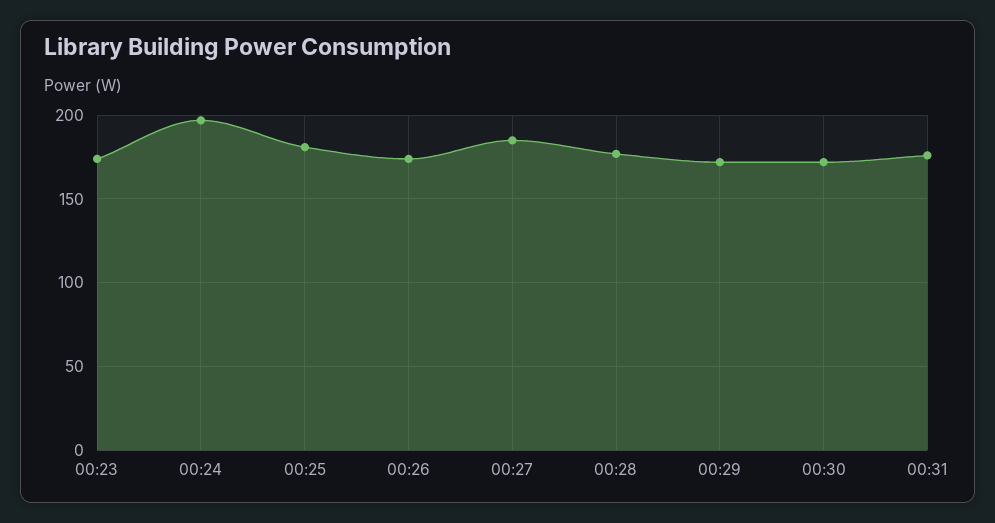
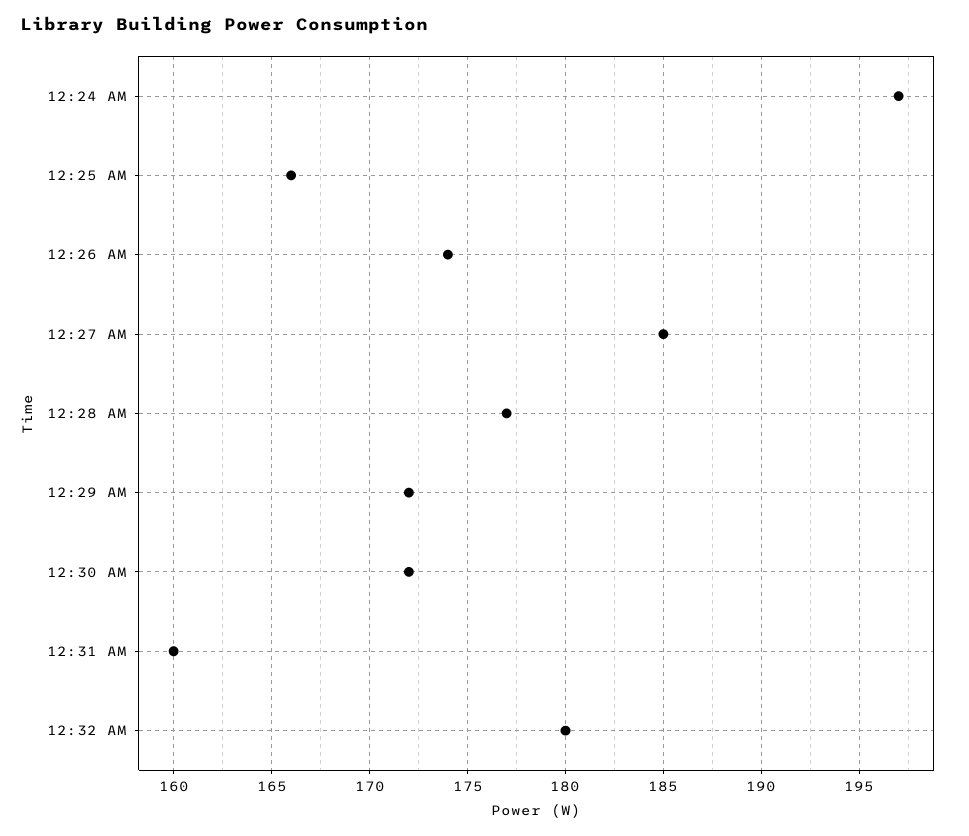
00:23: 175 -> none
00:25: 180 -> 166
00:31: 175 -> 160
12:32 AM: none -> 180

